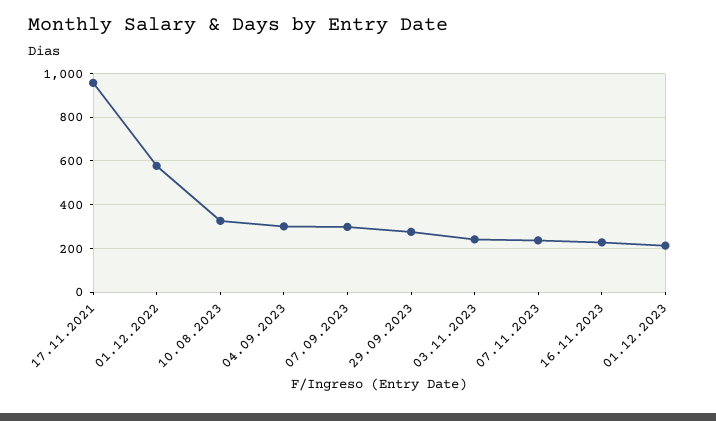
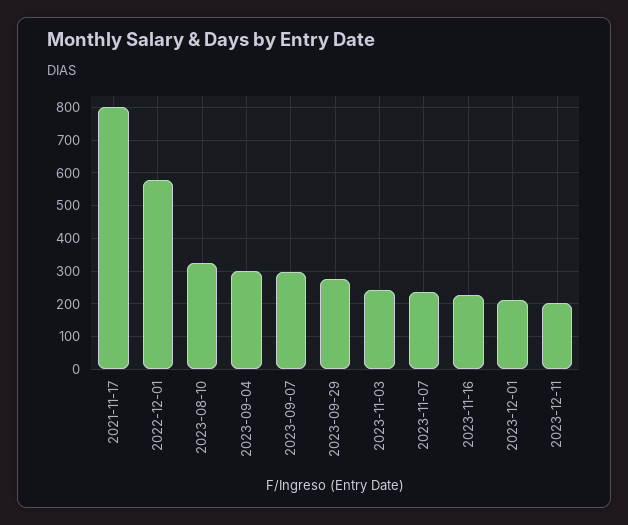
17.11.2021: 950 -> 800
2023-12-11: none -> 200

